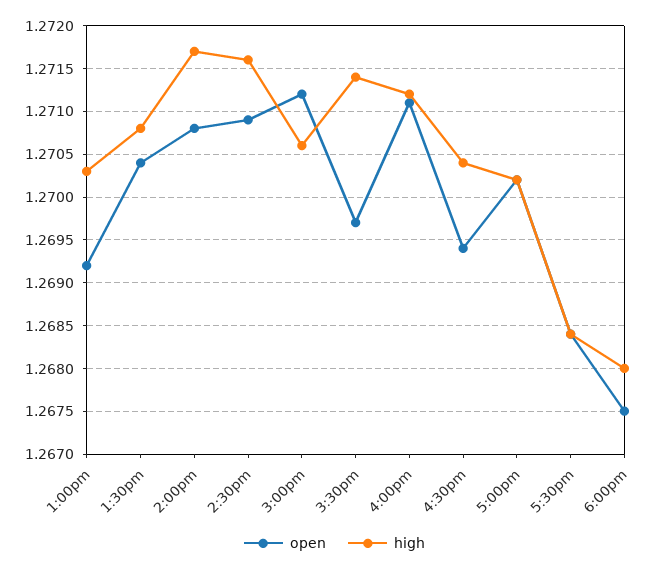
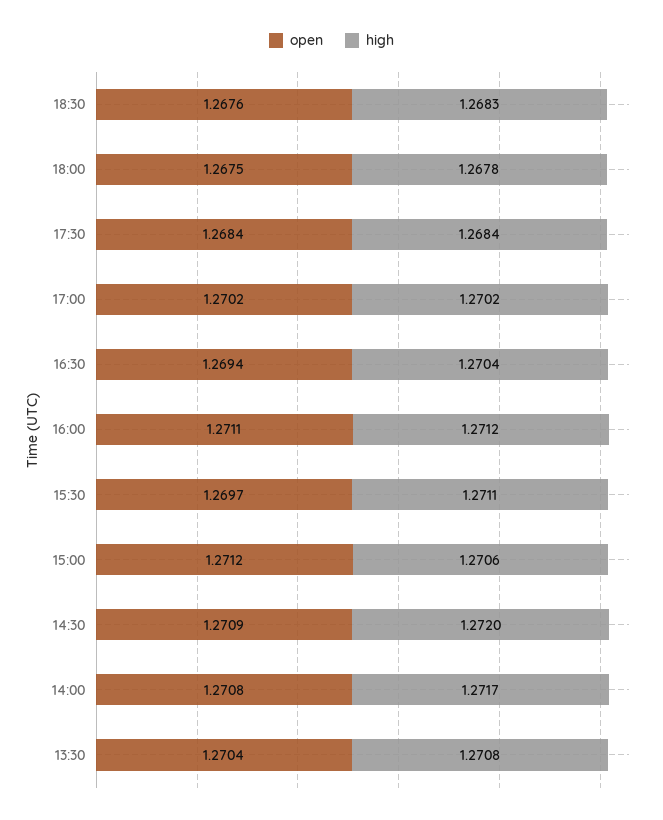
open, 1:00pm: 1.2692 -> none
high, 1:00pm: 1.2703 -> none
high, 2:30pm: 1.2716 -> 1.272
high, 3:30pm: 1.2714 -> 1.2711
high, 6:00pm: 1.268 -> 1.2678
open, 18:30: none -> 1.2676
high, 18:30: none -> 1.2683

